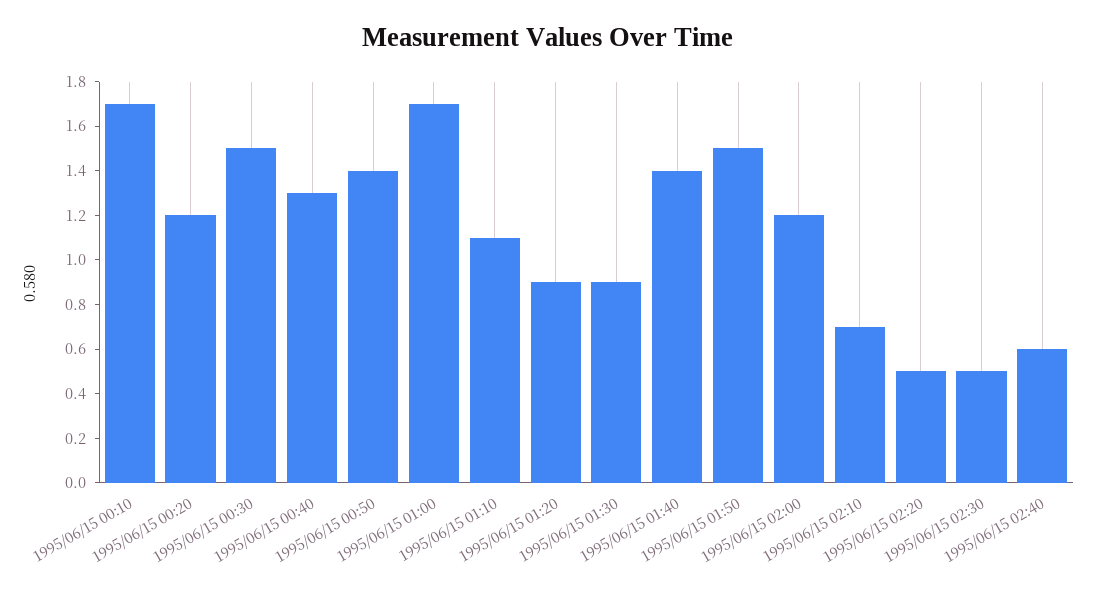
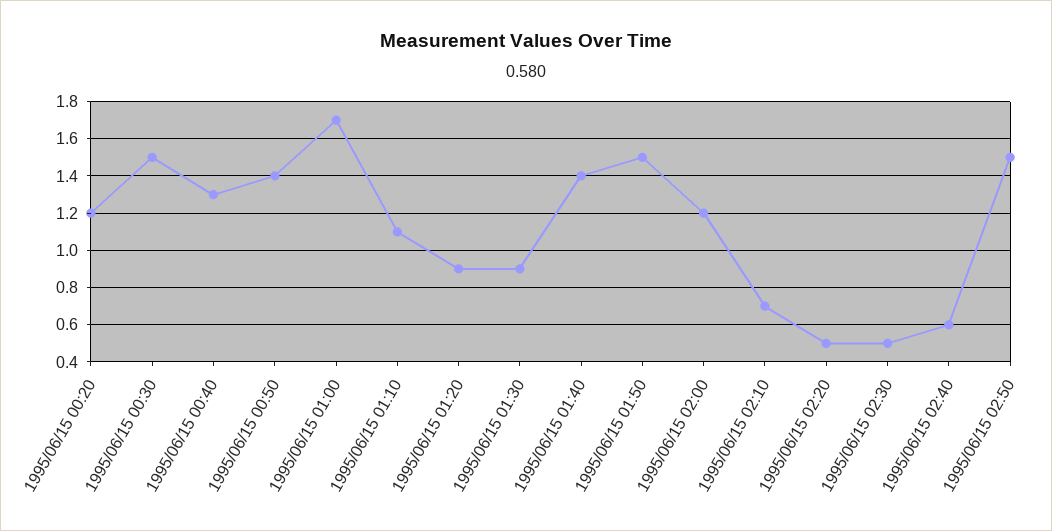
1995/06/15 00:10: 1.7 -> none
1995/06/15 02:50: none -> 1.5

